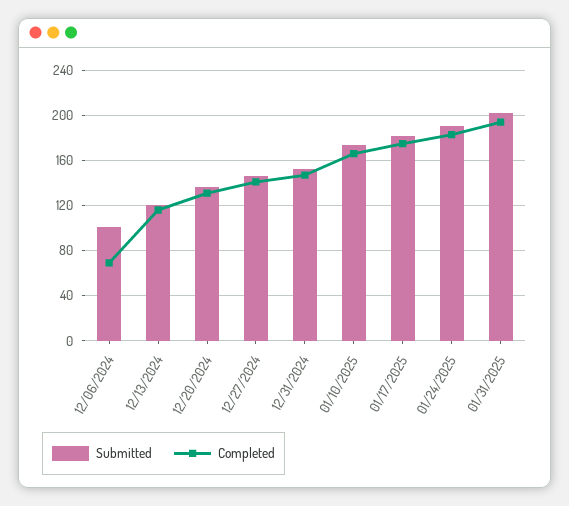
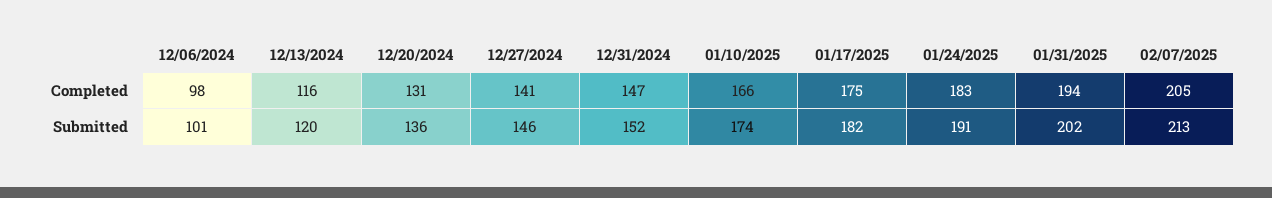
Completed, 12/06/2024: 70 -> 98
Completed, 02/07/2025: none -> 205
Submitted, 02/07/2025: none -> 213

